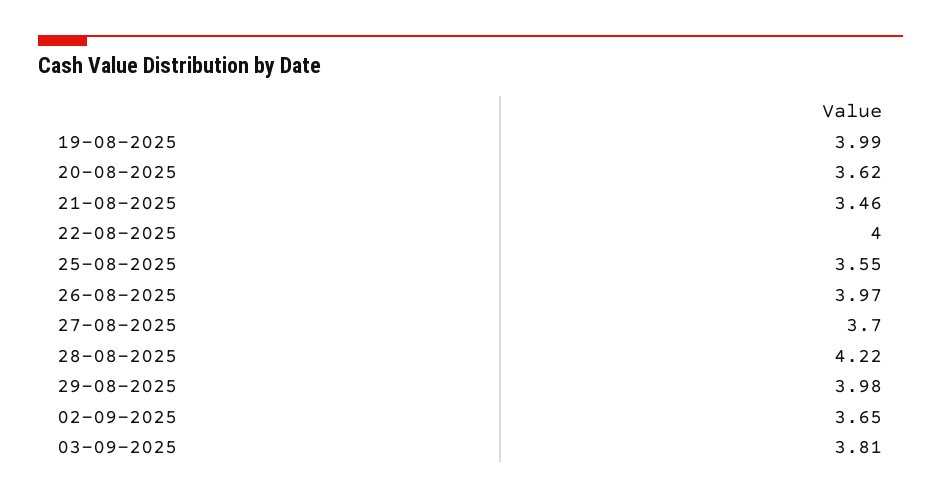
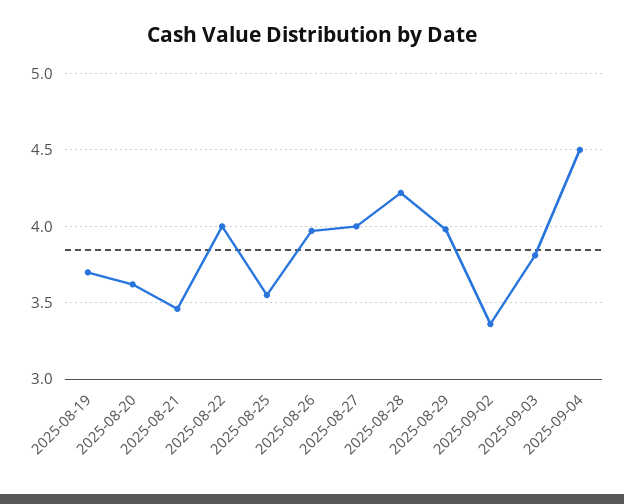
19-08-2025: 3.99 -> 3.7
27-08-2025: 3.7 -> 4
02-09-2025: 3.65 -> 3.35
2025-09-04: none -> 4.5

